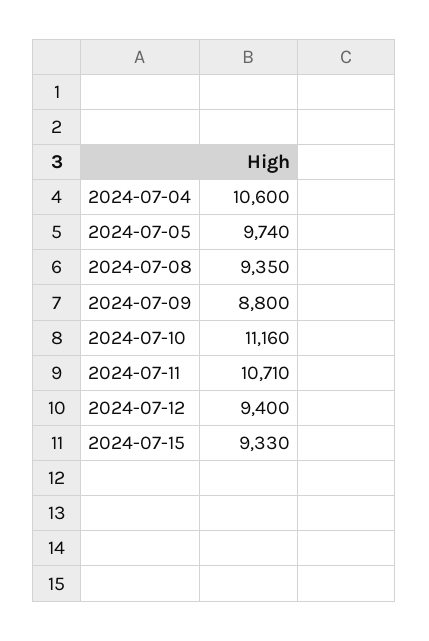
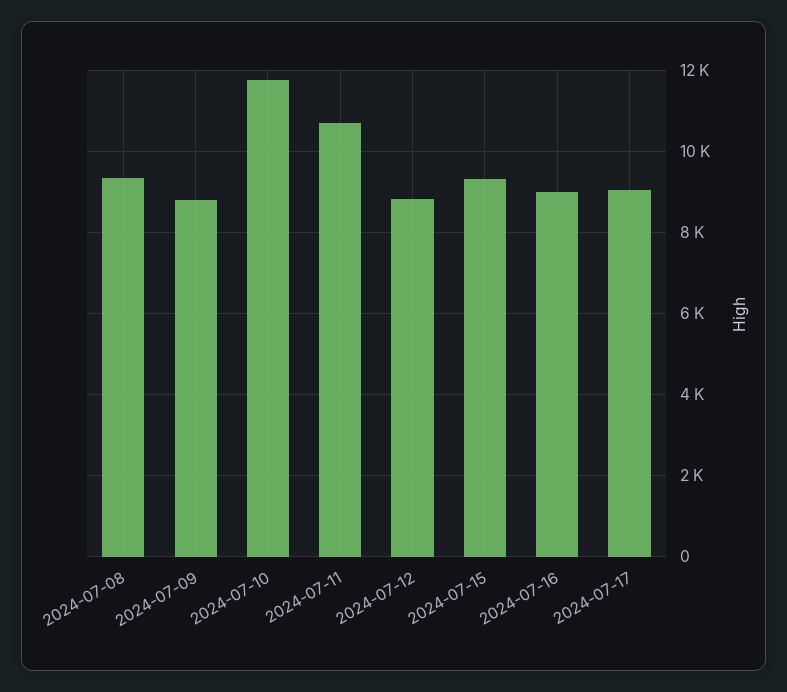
2024-07-04: 10600 -> none
2024-07-05: 9740 -> none
2024-07-10: 11160 -> 11800
2024-07-12: 9400 -> 8800
2024-07-16: none -> 9000
2024-07-17: none -> 9000

